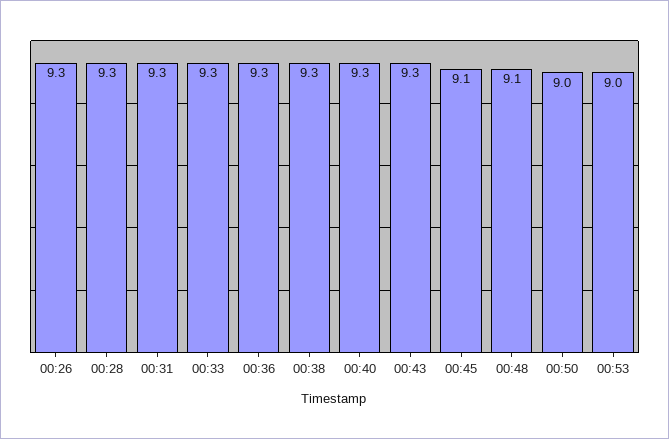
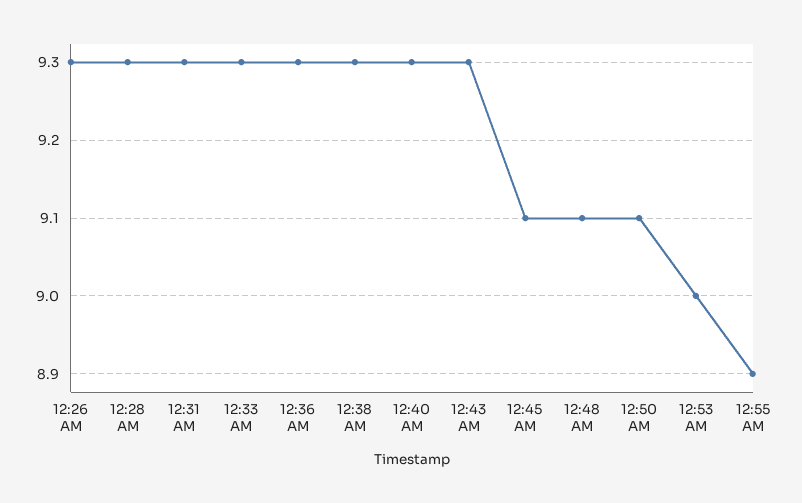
00:50: 9 -> 9.1
12:55 AM: none -> 8.9

